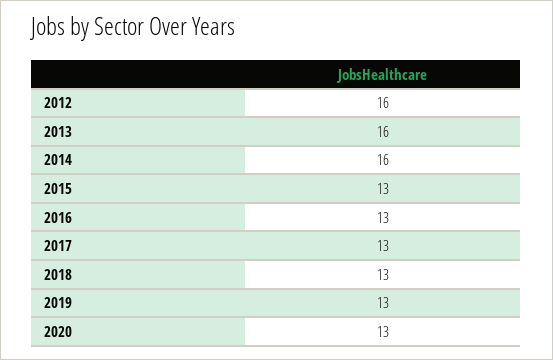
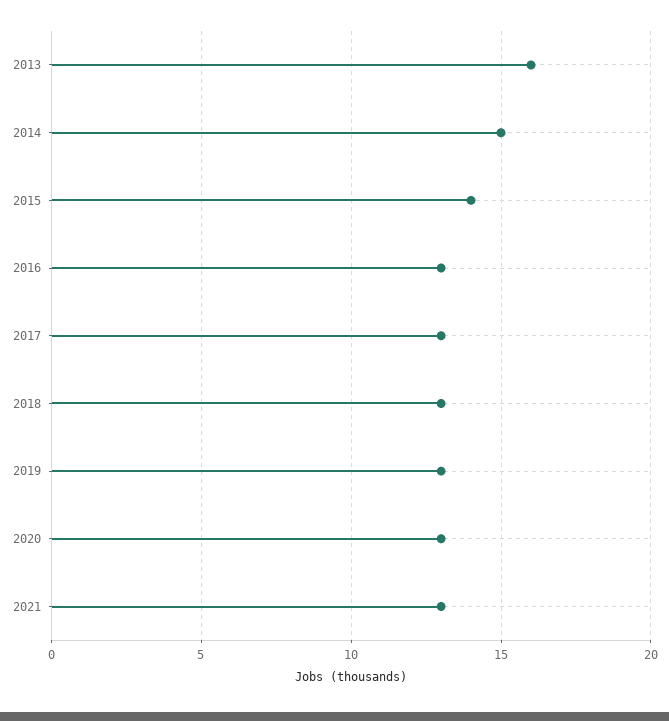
2012: 16 -> none
2014: 16 -> 15
2015: 13 -> 14
2021: none -> 13

